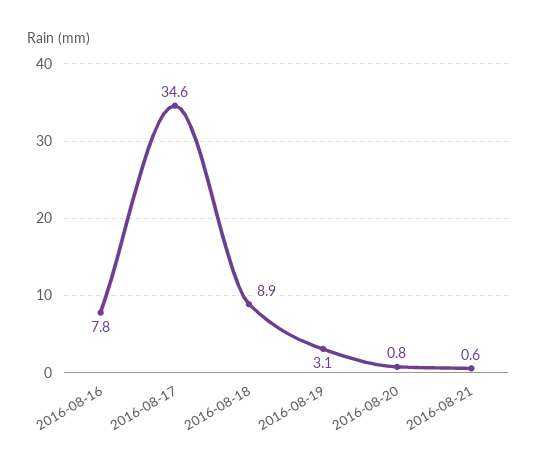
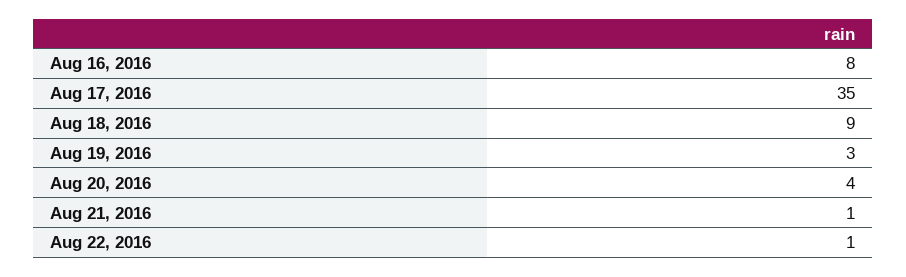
2016-08-20: 0.8 -> 4
Aug 22, 2016: none -> 1

